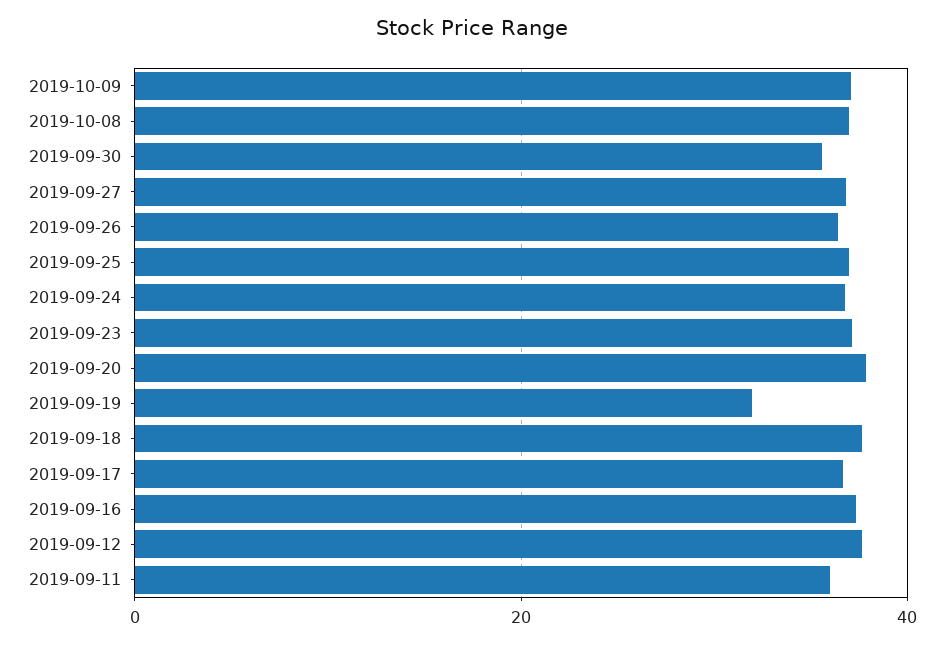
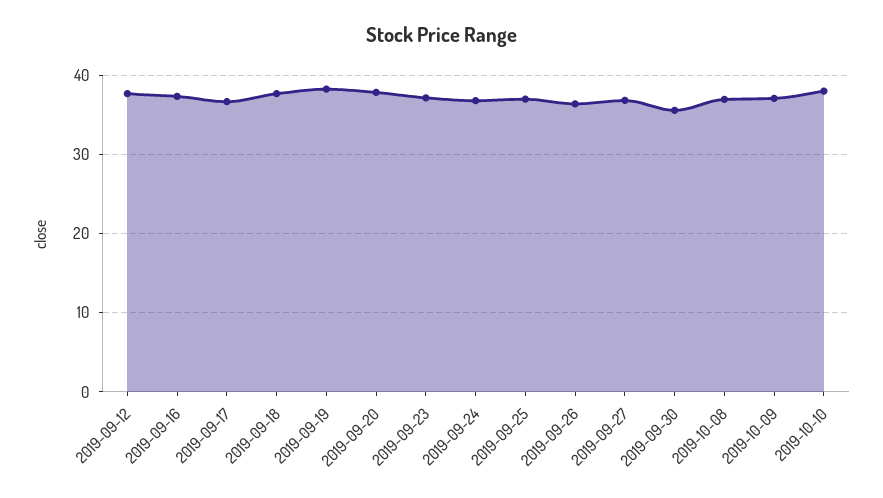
2019-09-19: 32 -> 38
2019-09-11: 36 -> none
2019-10-10: none -> 38

